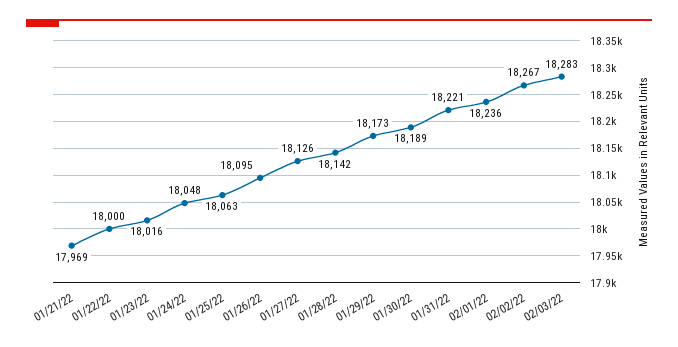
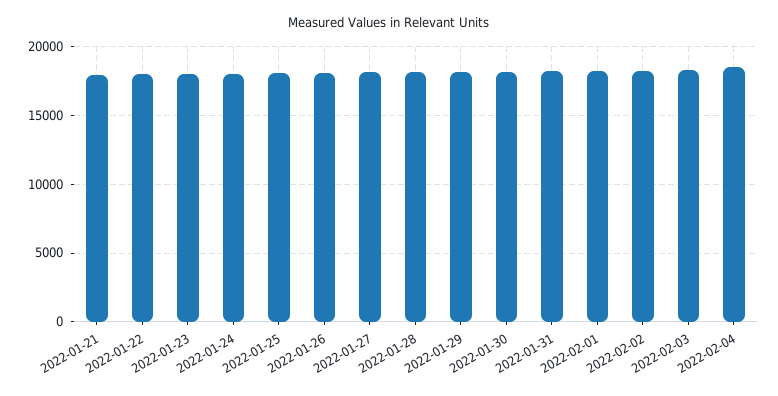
2022-02-04: none -> 18500

